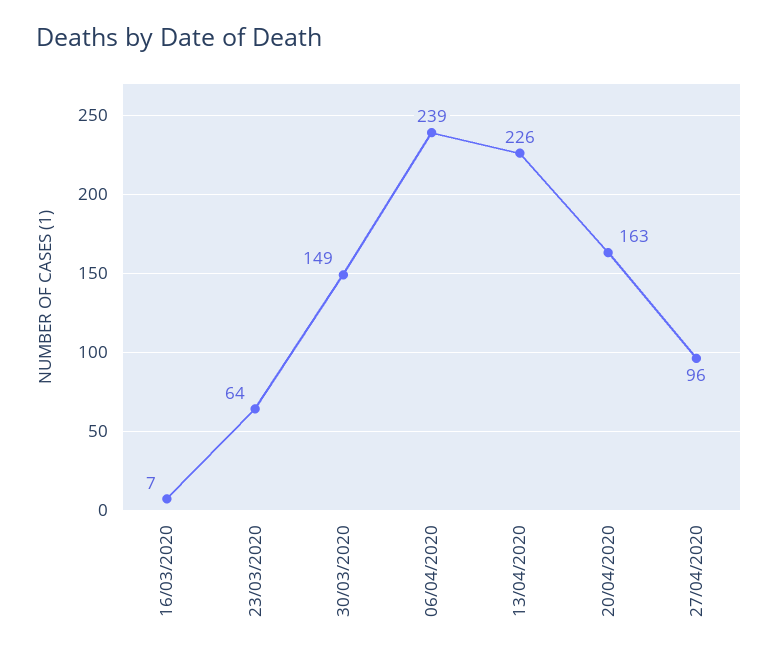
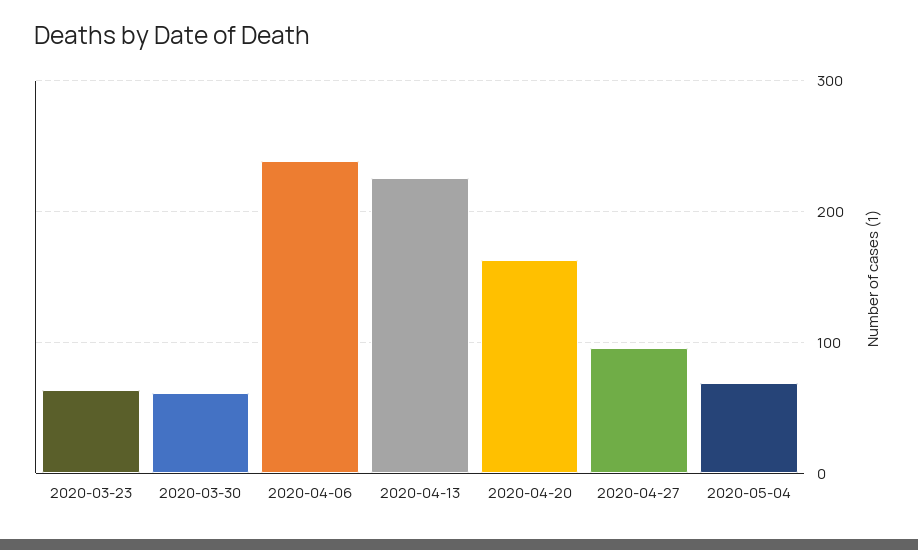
16/03/2020: 7 -> none
30/03/2020: 149 -> 60
2020-05-04: none -> 70

